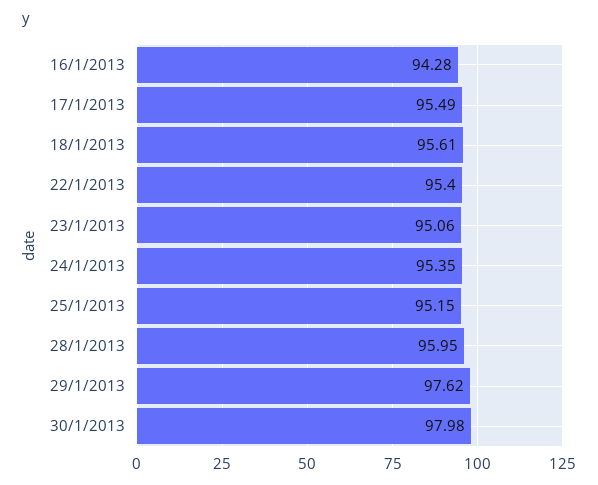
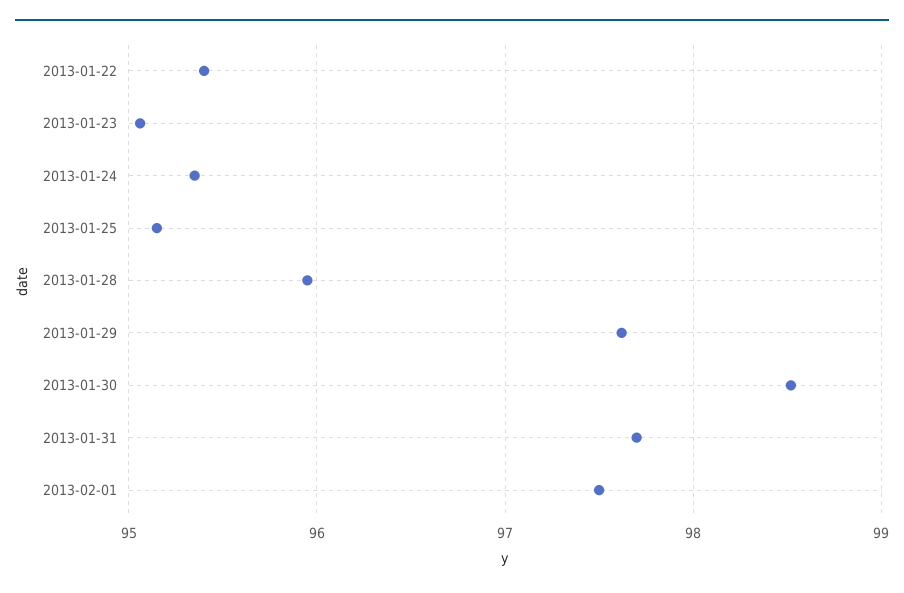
16/1/2013: 94.28 -> none
17/1/2013: 95.49 -> none
18/1/2013: 95.61 -> none
30/1/2013: 97.98 -> 98.5
2013-01-31: none -> 97.7
2013-02-01: none -> 97.5

